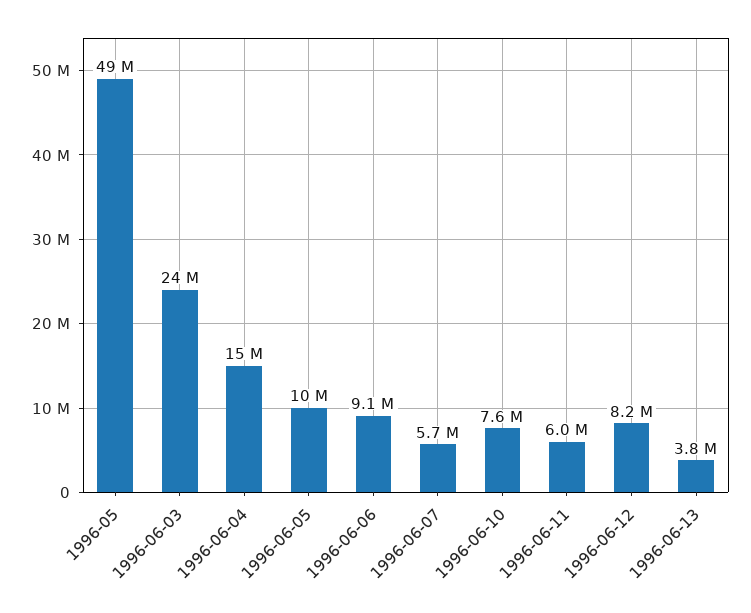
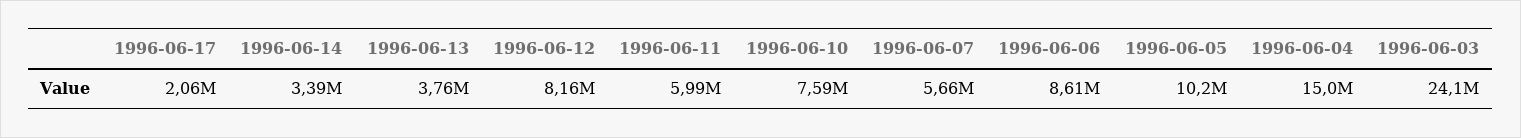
1996-05: 49000000 -> none
1996-06-06: 9100000 -> 8610000
1996-06-17: none -> 2060000
1996-06-14: none -> 3390000

